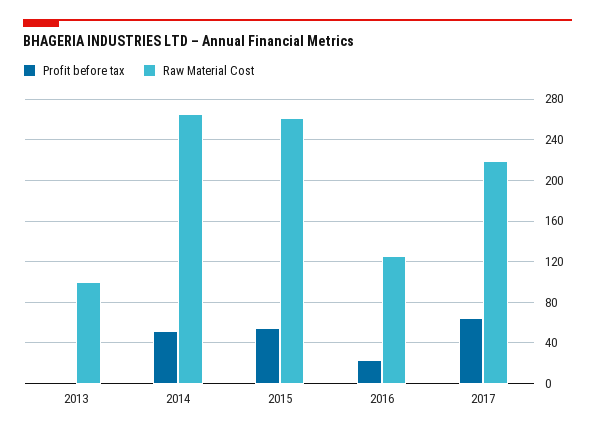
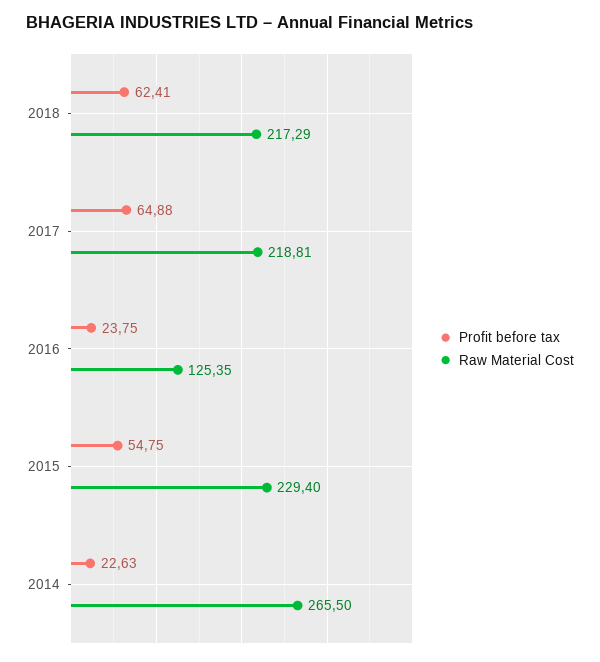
Profit before tax, 2013: 0 -> none
Raw Material Cost, 2013: 100 -> none
Profit before tax, 2014: 50 -> 22.63
Raw Material Cost, 2015: 260 -> 229.4
Profit before tax, 2018: none -> 62.41
Raw Material Cost, 2018: none -> 217.29

